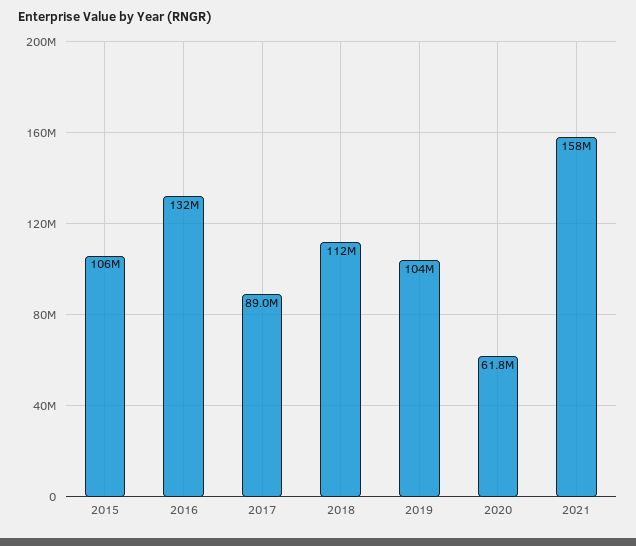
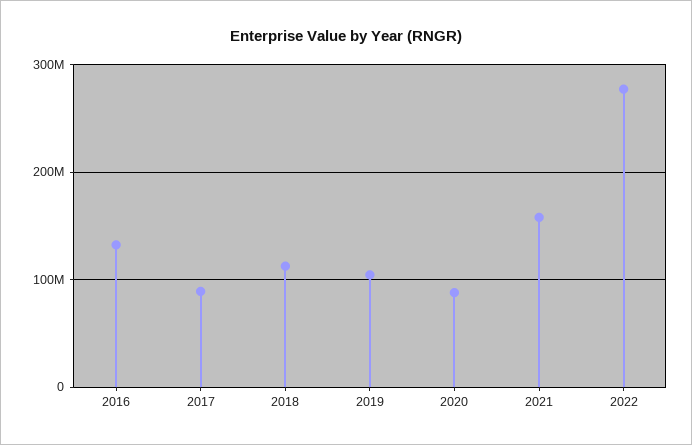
2015: 106000000 -> none
2020: 61800000 -> 90000000
2022: none -> 280000000

